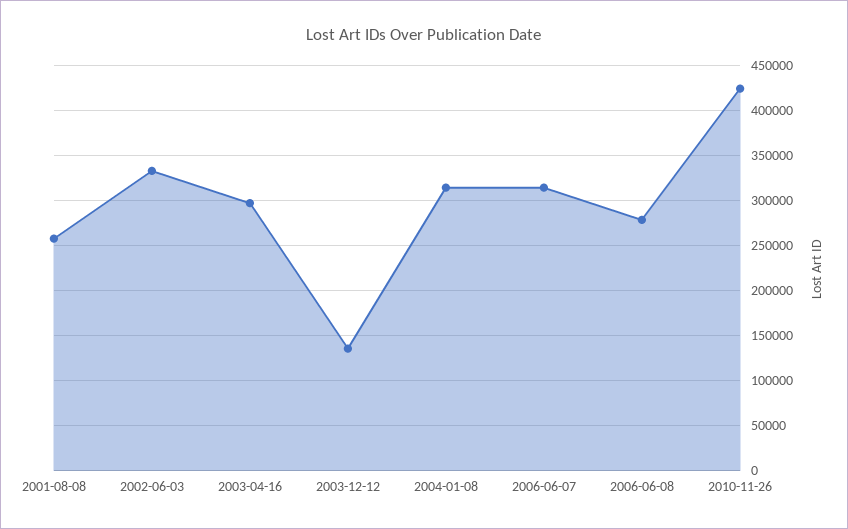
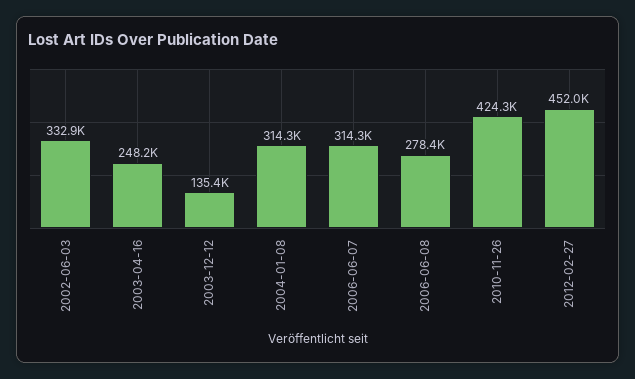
2001-08-08: 260000 -> none
2003-04-16: 300000 -> 248200
2012-02-27: none -> 452000

